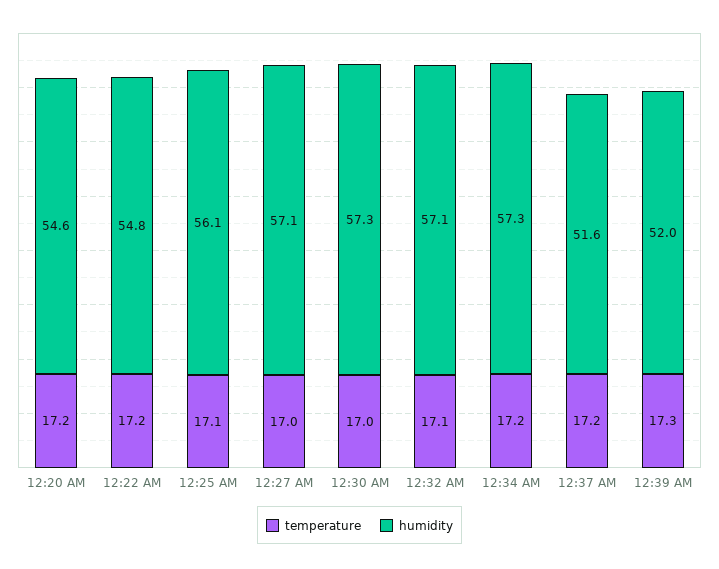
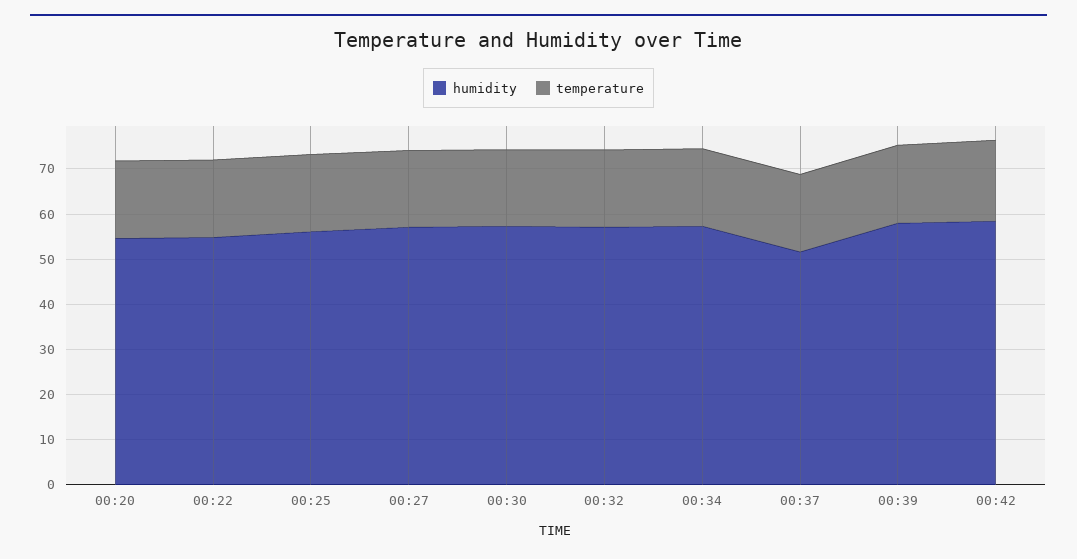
humidity, 12:39 AM: 52 -> 58
humidity, 00:42: none -> 58
temperature, 00:42: none -> 18

